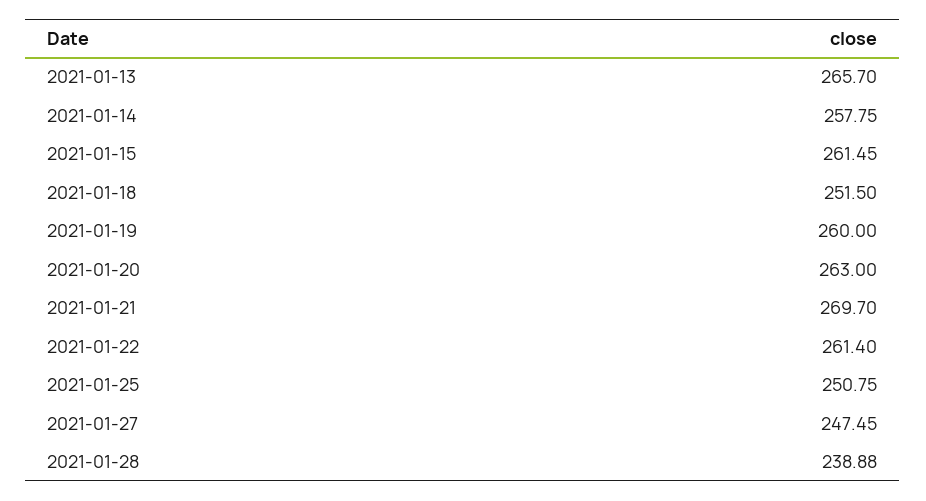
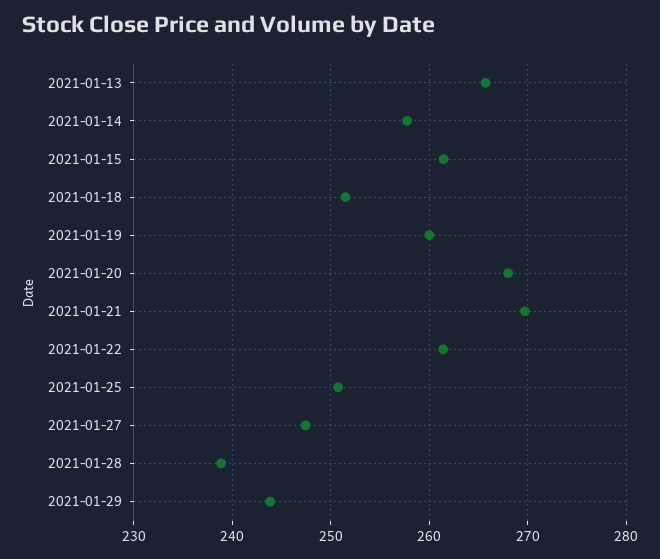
2021-01-20: 263 -> 268
2021-01-29: none -> 244

